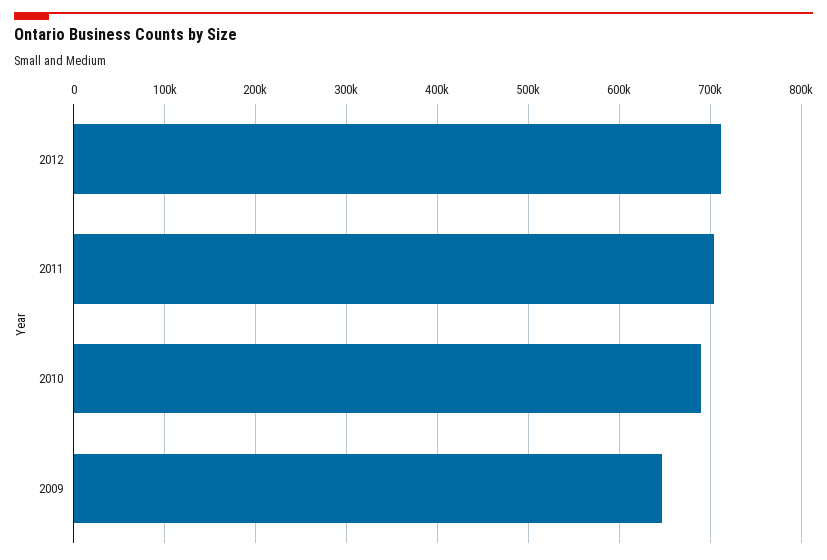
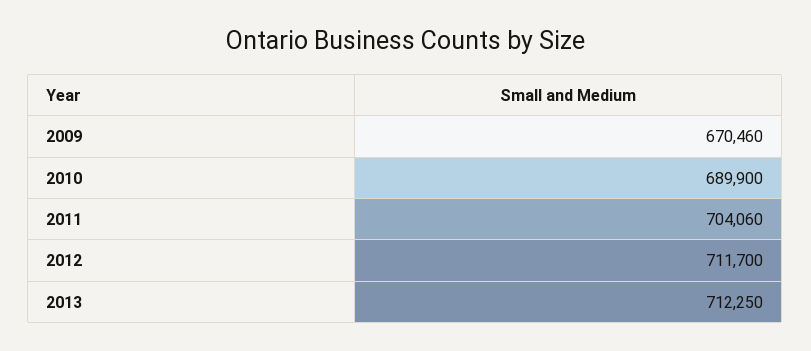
2009: 650000 -> 670460
2013: none -> 712250

